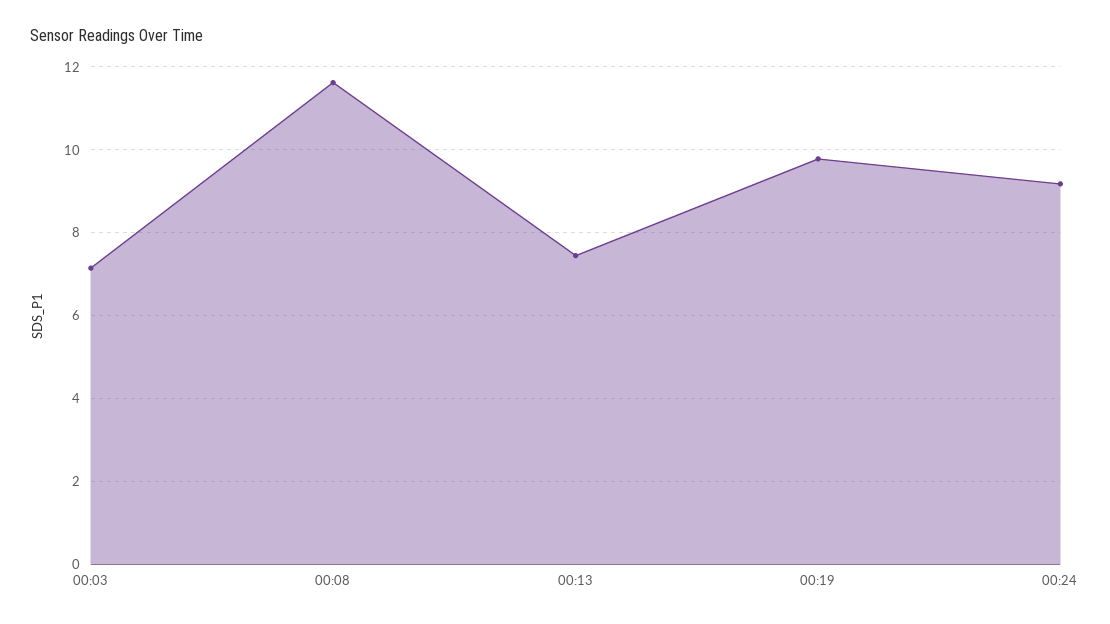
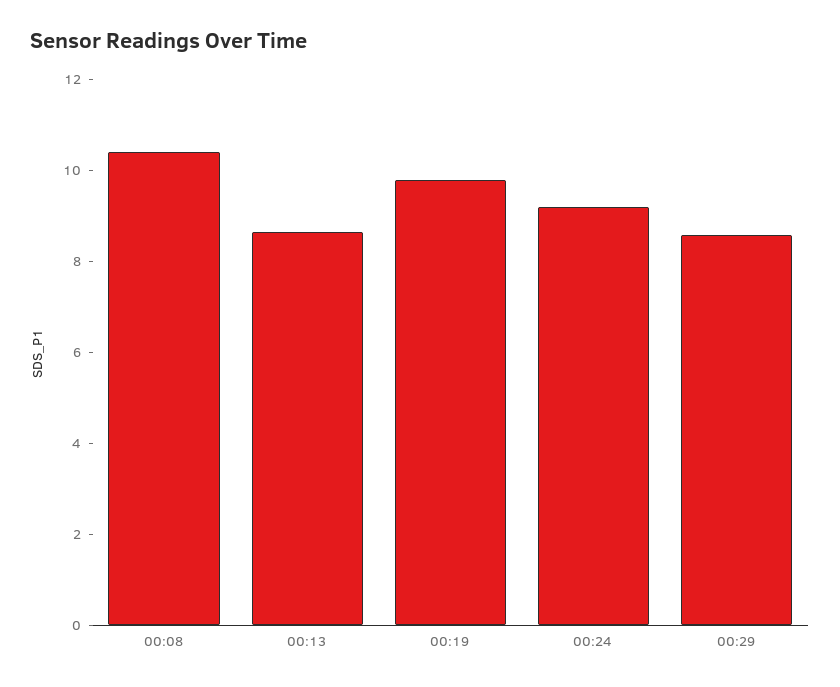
00:03: 7.2 -> none
00:08: 11.6 -> 10.5
00:13: 7.4 -> 8.5
00:29: none -> 8.5

